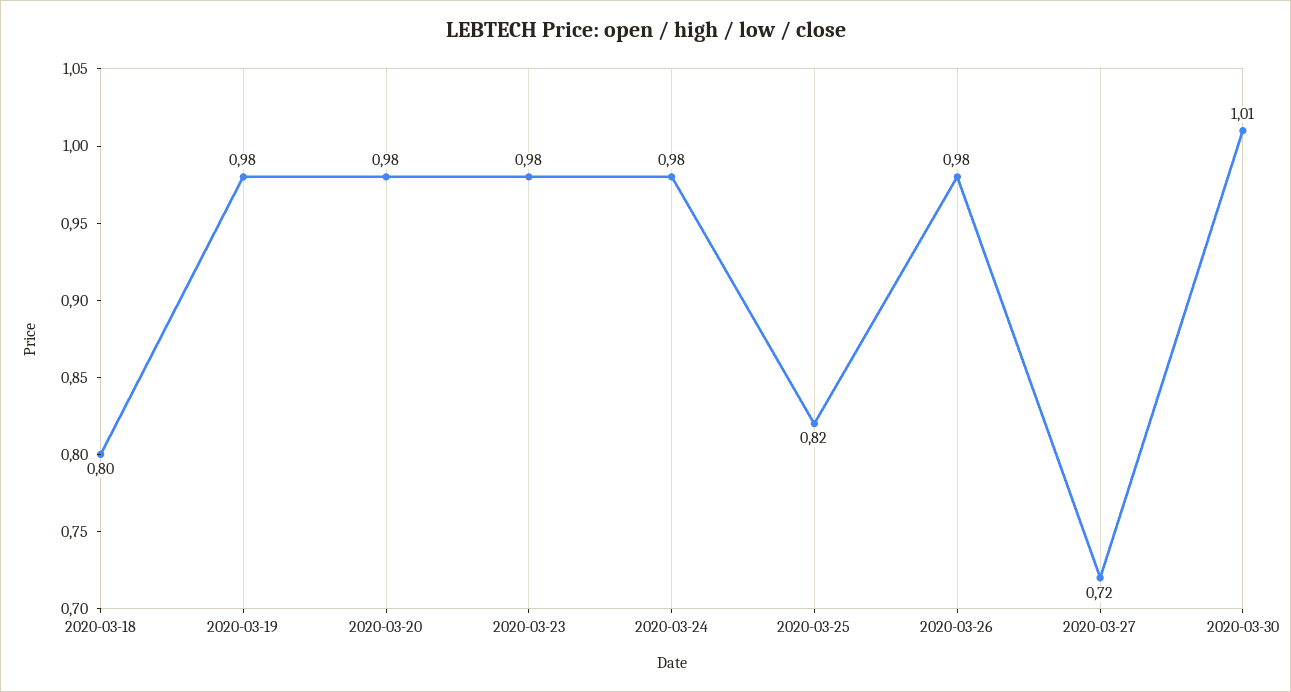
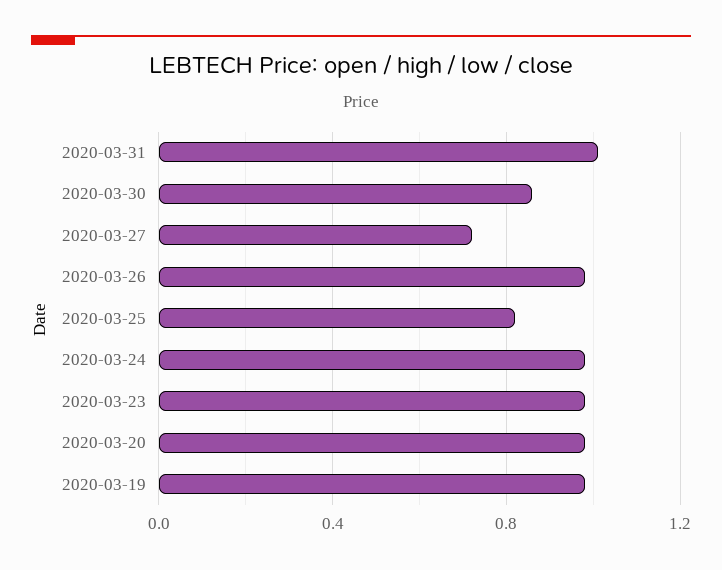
2020-03-18: 0.8 -> none
2020-03-30: 1.01 -> 0.85
2020-03-31: none -> 1

